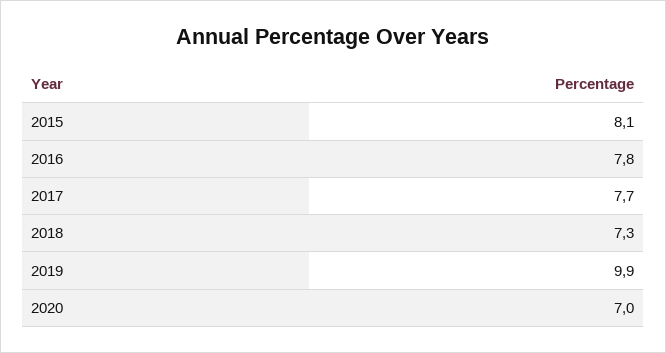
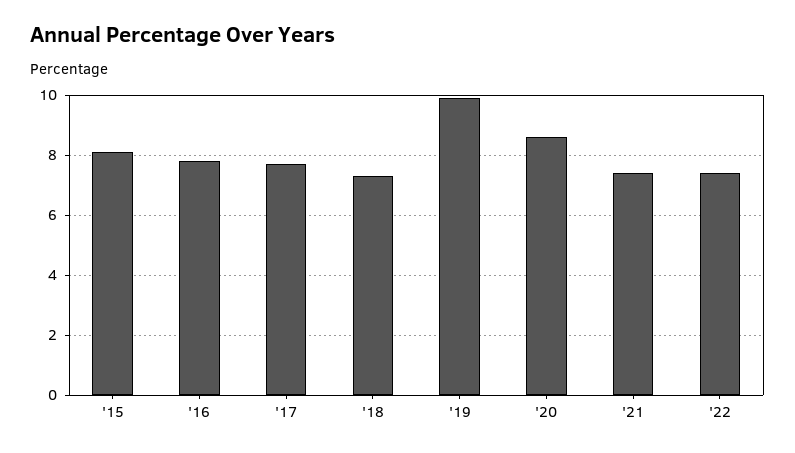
2020: 7 -> 8.5
'21: none -> 7.5
'22: none -> 7.5

